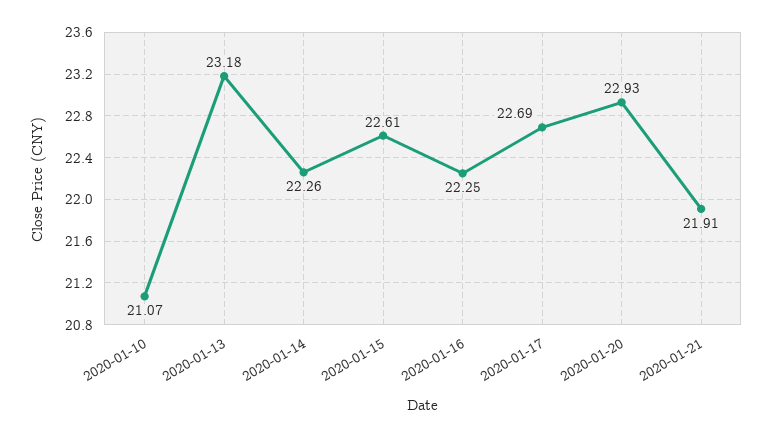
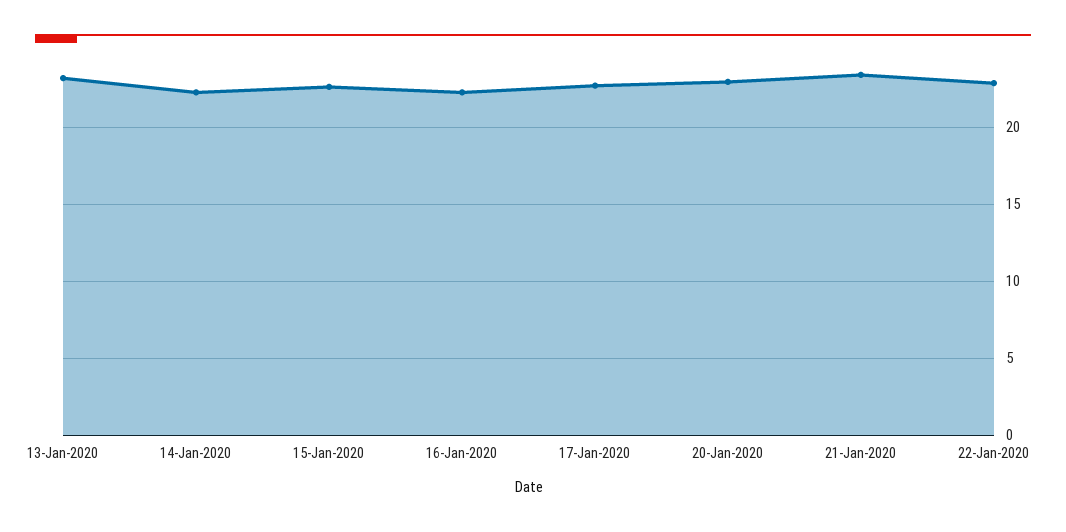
2020-01-10: 21.07 -> none
2020-01-21: 21.91 -> 23.5
22-Jan-2020: none -> 23

